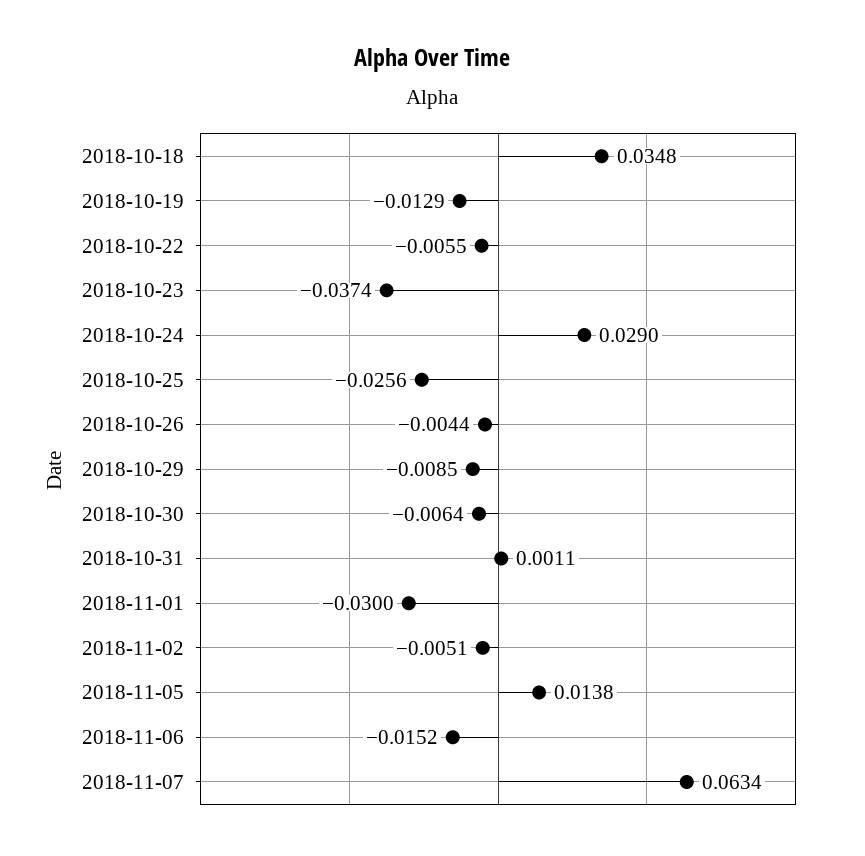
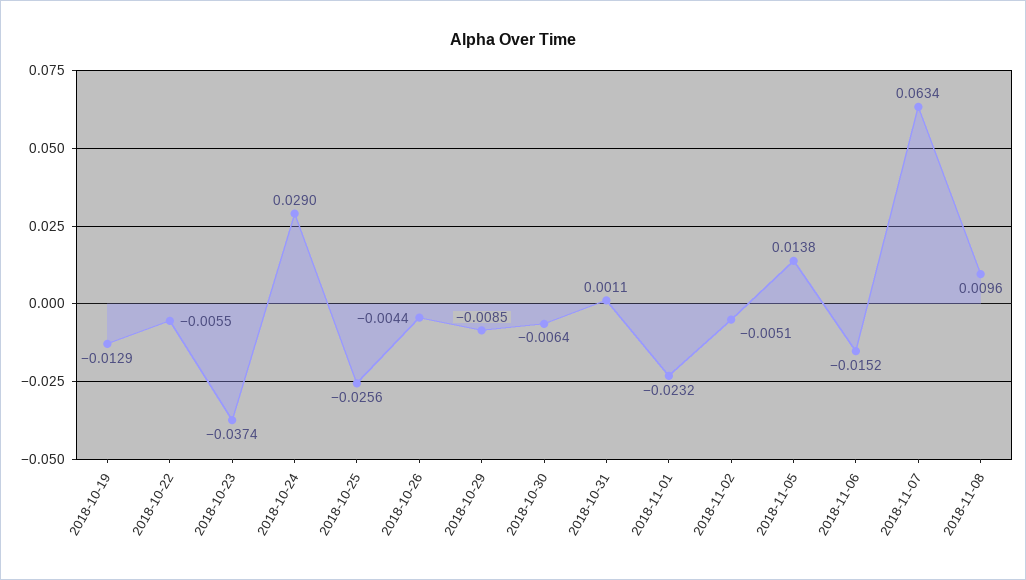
2018-10-18: 0.0348 -> none
2018-11-01: -0.03 -> -0.0232
2018-11-08: none -> 0.0096

